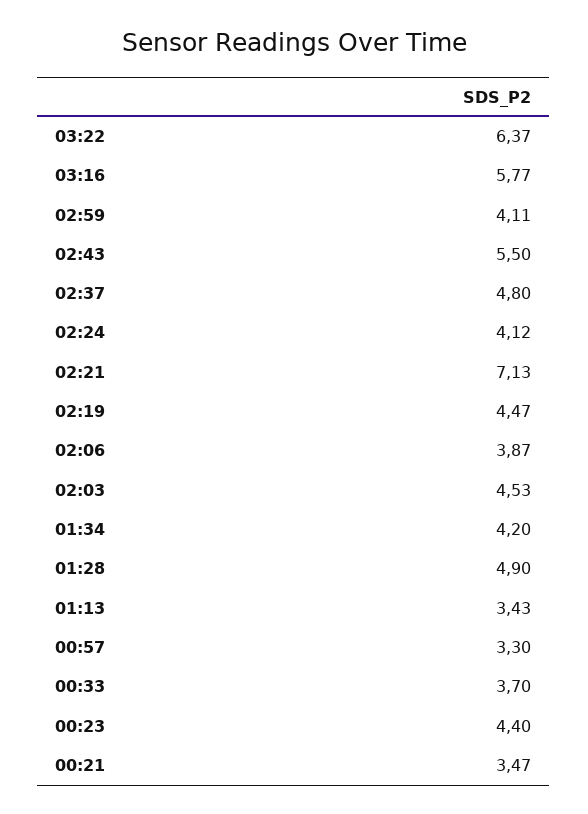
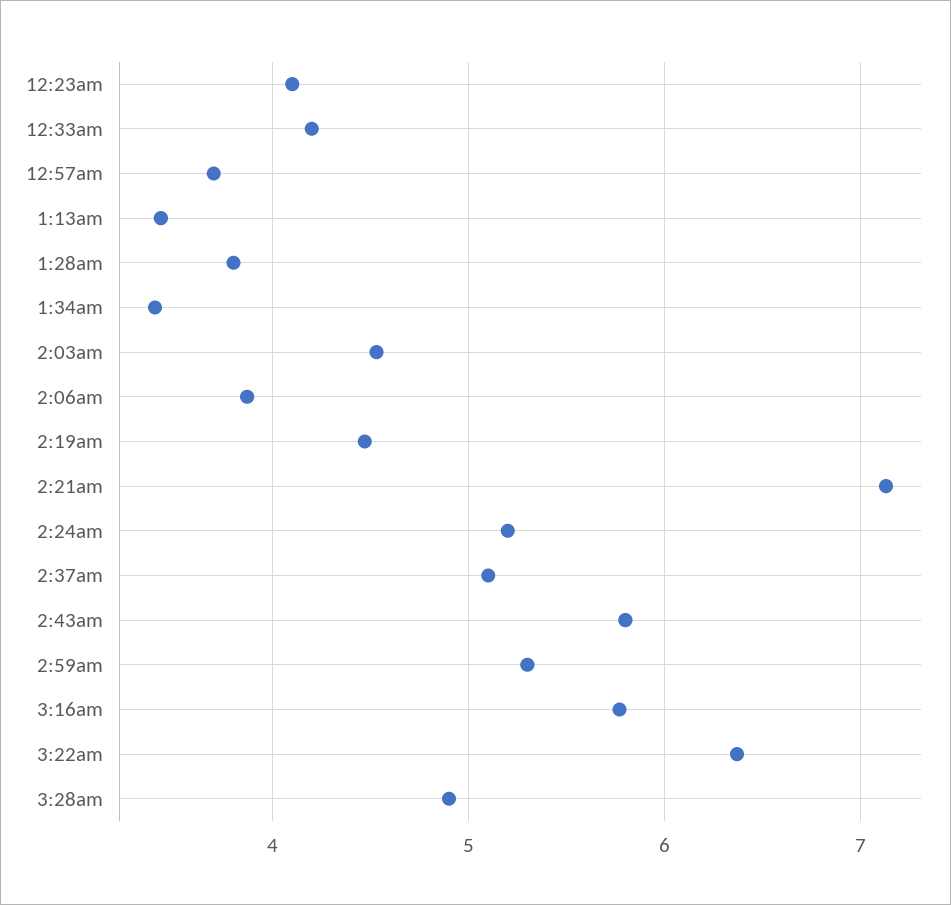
02:59: 4.11 -> 5.3
02:43: 5.5 -> 5.8
02:37: 4.8 -> 5.1
02:24: 4.12 -> 5.2
01:34: 4.2 -> 3.4
01:28: 4.9 -> 3.8
00:57: 3.3 -> 3.7
00:33: 3.7 -> 4.2
00:23: 4.4 -> 4.1
00:21: 3.47 -> none
3:28am: none -> 4.9

